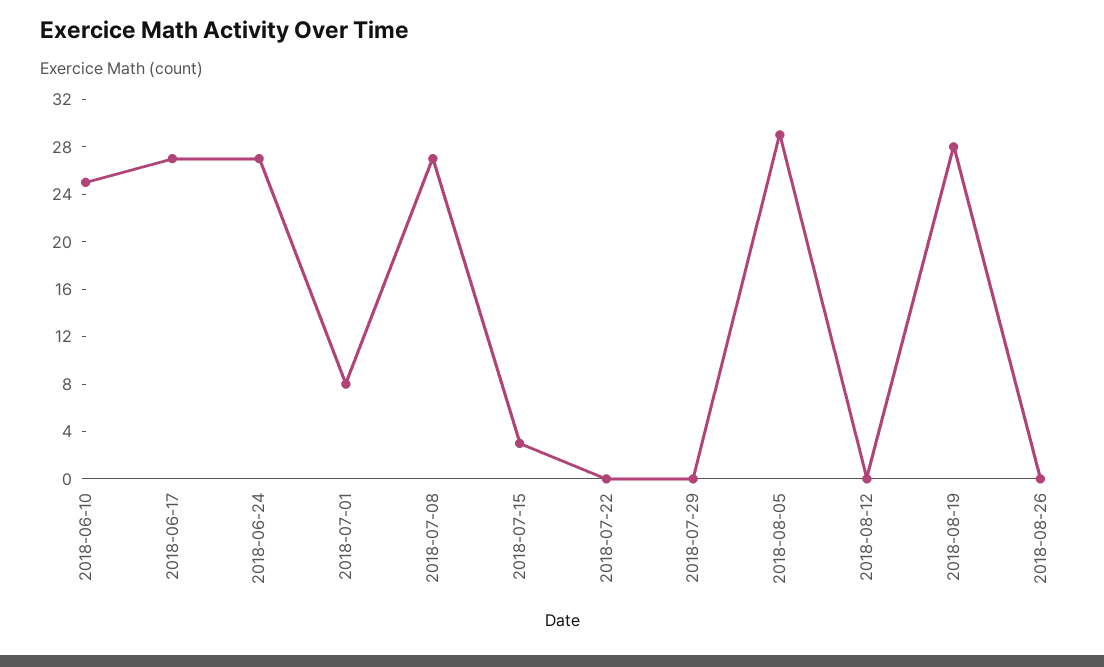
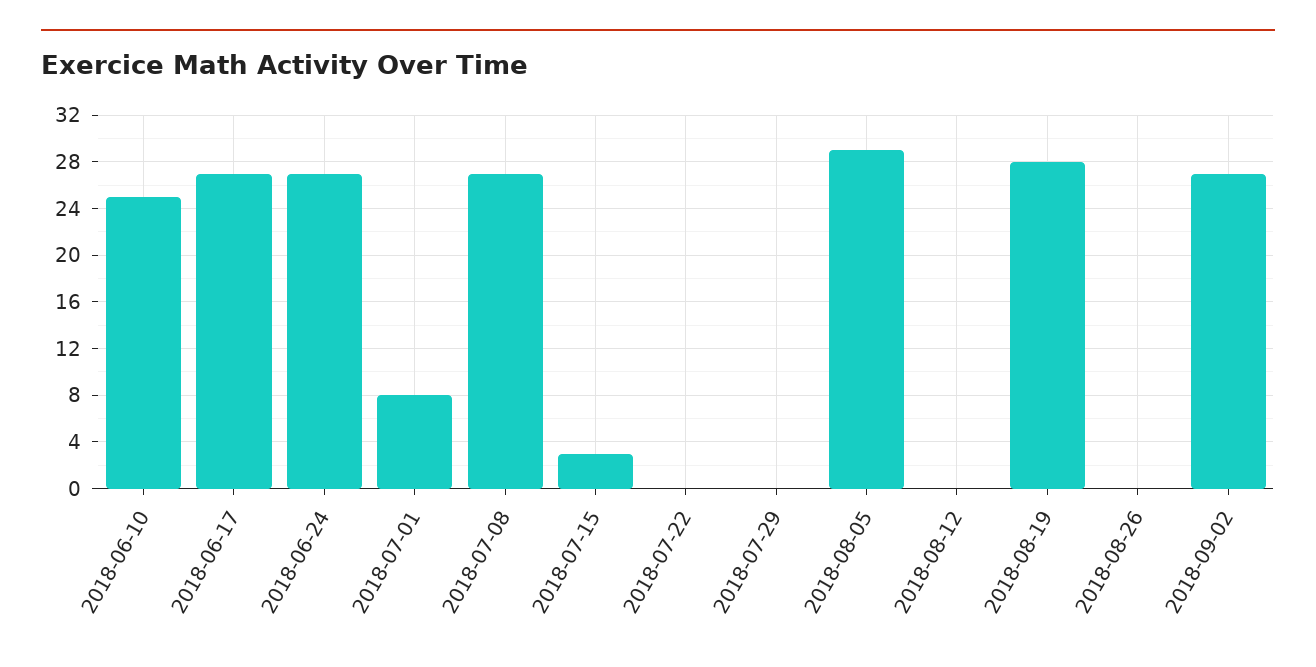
2018-09-02: none -> 27

